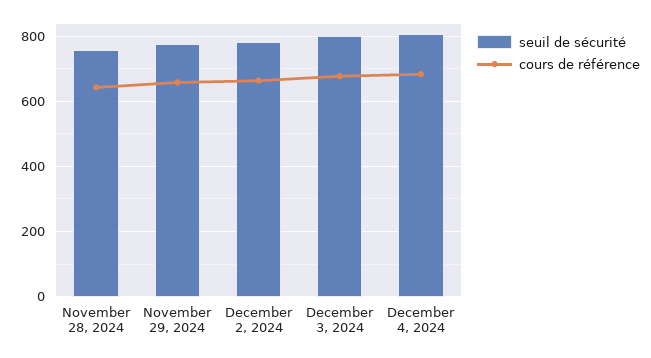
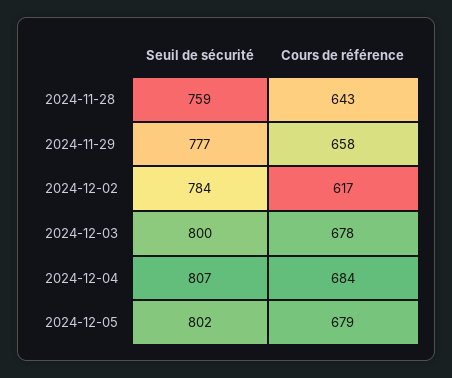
cours de référence, December 2, 2024: 660 -> 617
seuil de sécurité, 2024-12-05: none -> 802
cours de référence, 2024-12-05: none -> 679

